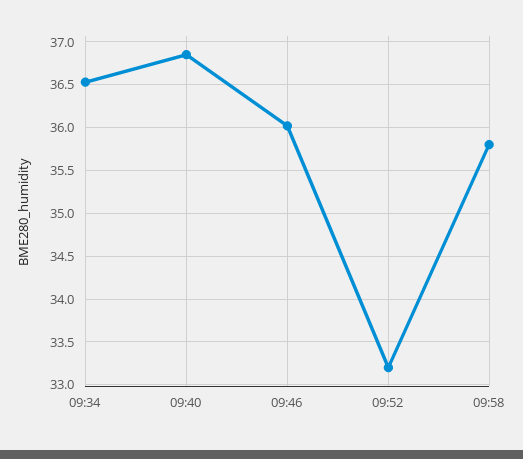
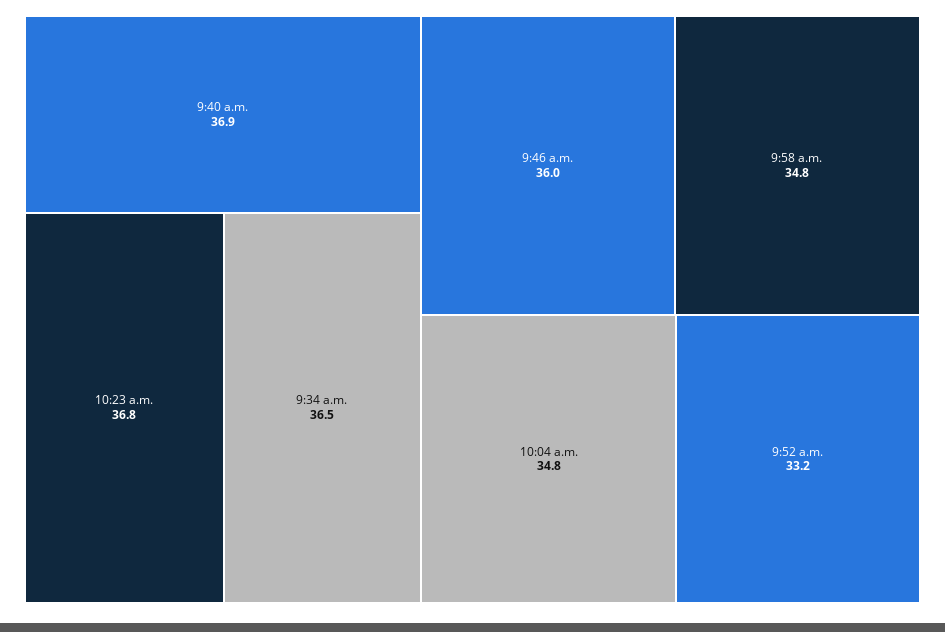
09:58: 35.8 -> 34.8
10:23 a.m.: none -> 36.8
10:04 a.m.: none -> 34.8

